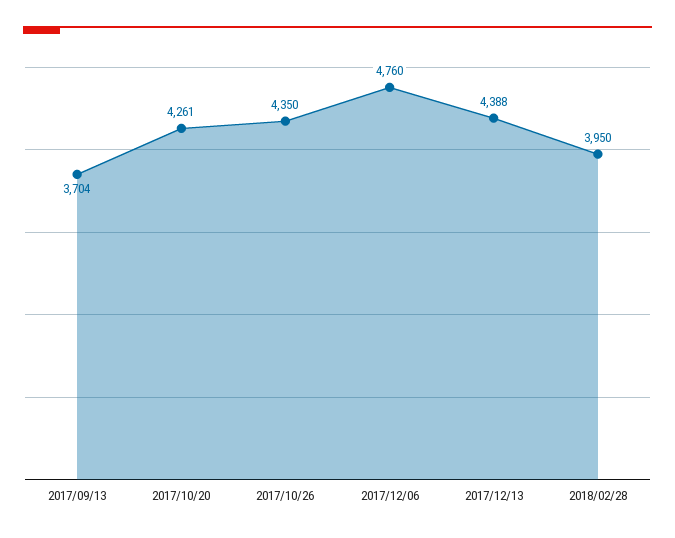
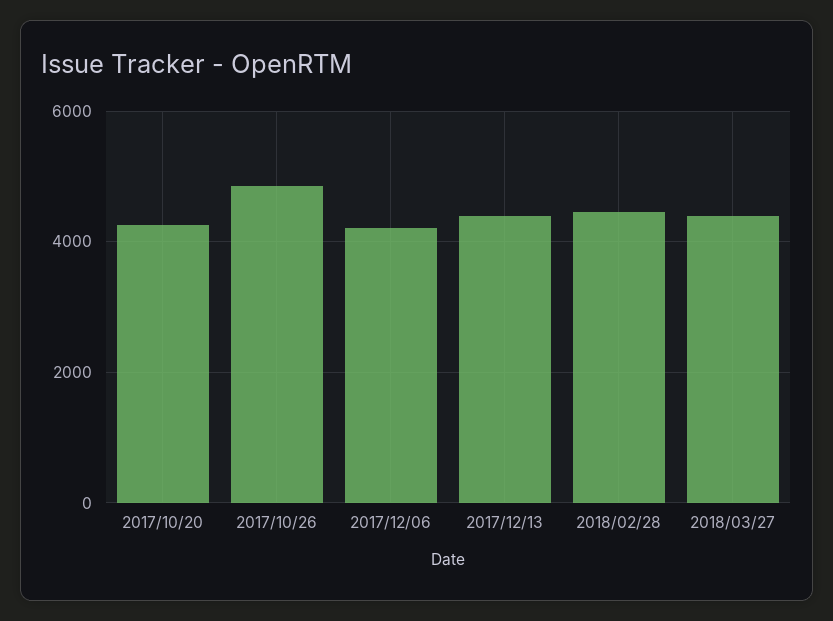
2017/09/13: 3704 -> none
2017/10/26: 4350 -> 4800
2017/12/06: 4760 -> 4200
2018/02/28: 3950 -> 4400
2018/03/27: none -> 4400

